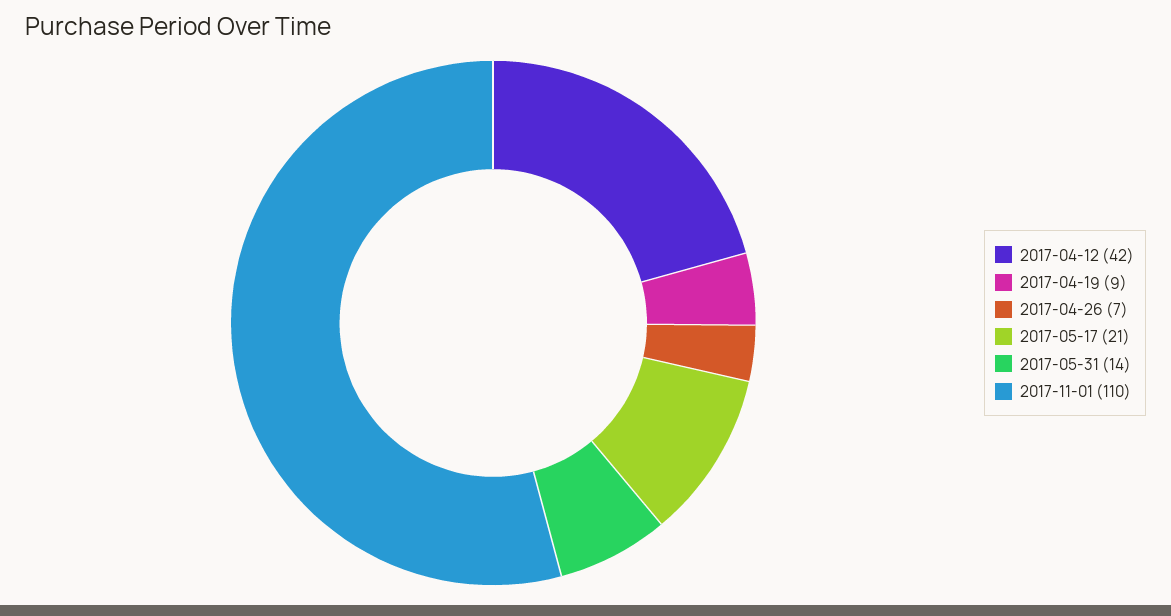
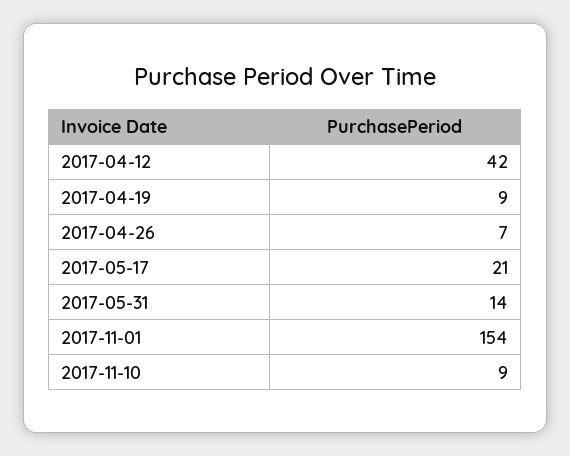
2017-11-01: 110 -> 154
2017-11-10: none -> 9

